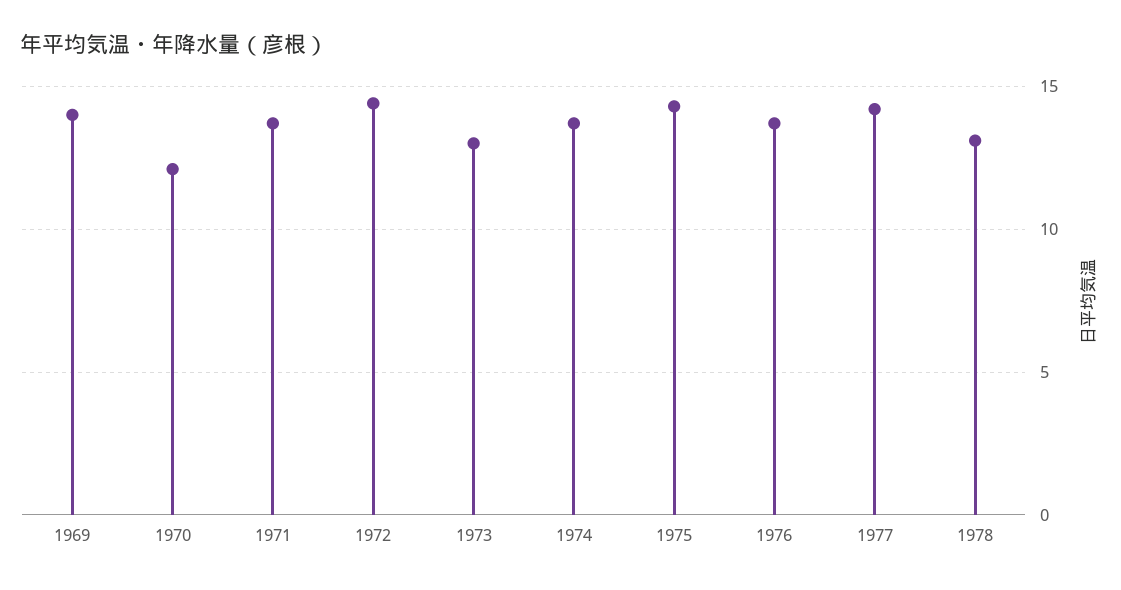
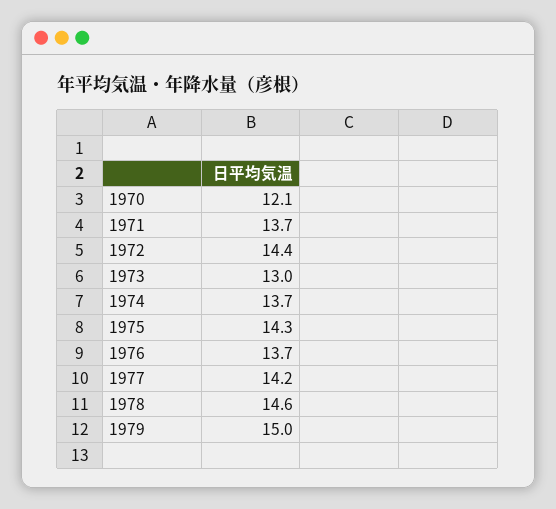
1969: 14 -> none
1978: 13 -> 14.6
1979: none -> 15

